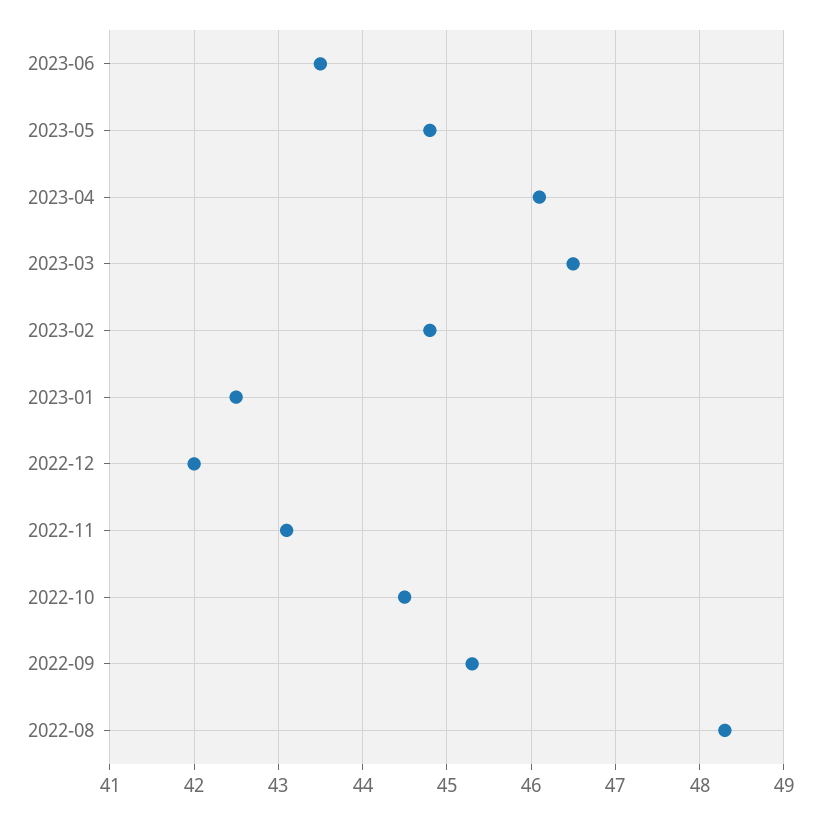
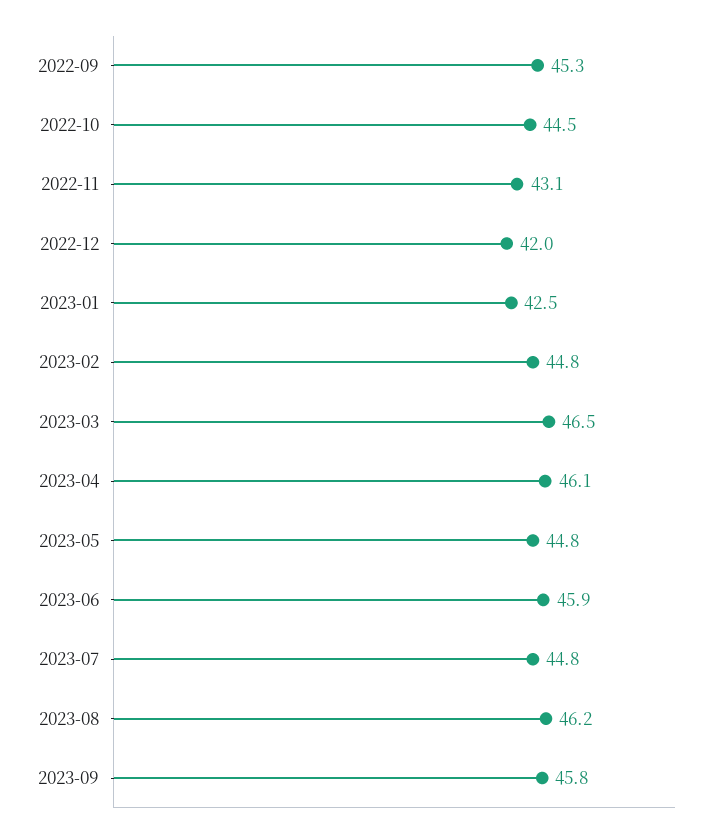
2023-06: 43.5 -> 45.9
2022-08: 48.3 -> none
2023-07: none -> 44.8
2023-08: none -> 46.2
2023-09: none -> 45.8

